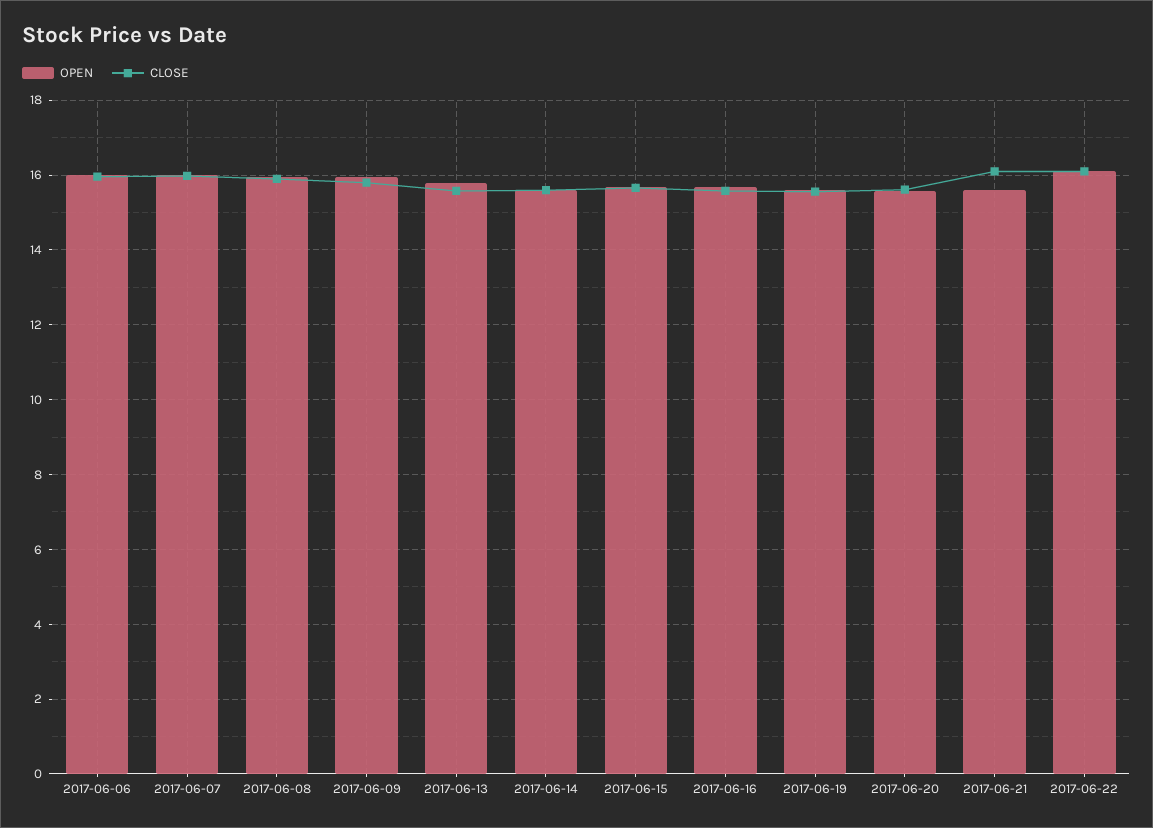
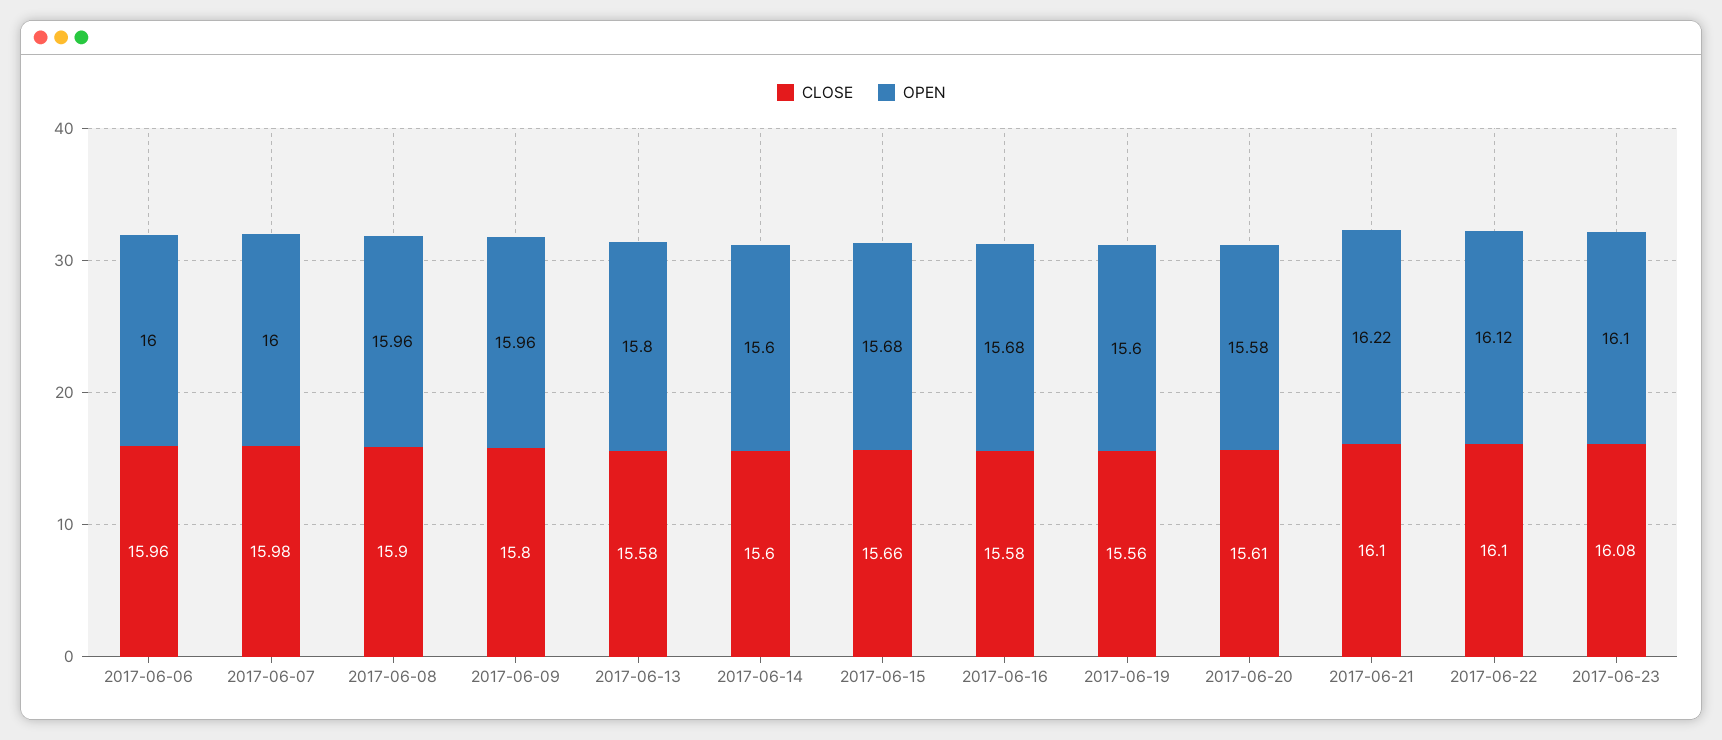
OPEN, 2017-06-21: 15.6 -> 16.22
CLOSE, 2017-06-23: none -> 16.08
OPEN, 2017-06-23: none -> 16.1

